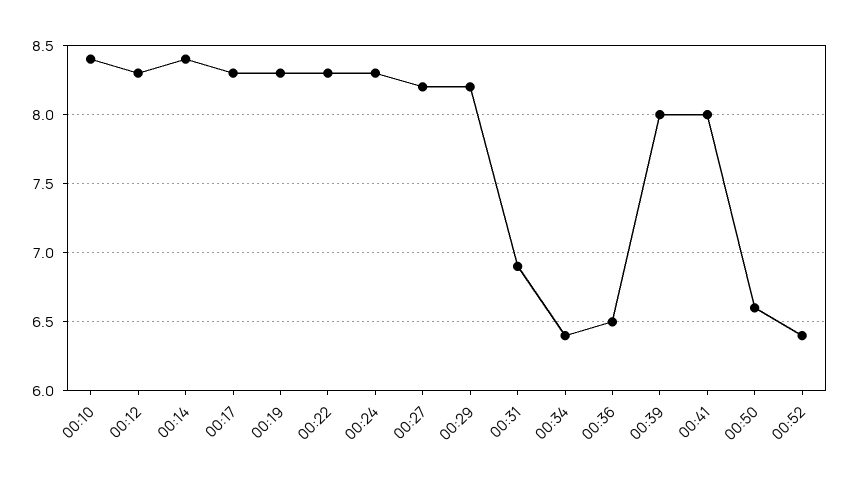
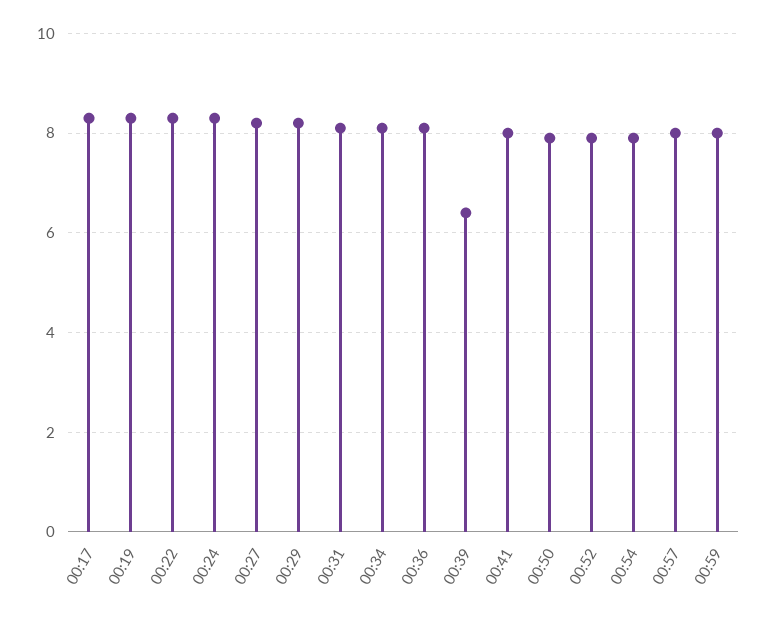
00:10: 8.4 -> none
00:12: 8.3 -> none
00:14: 8.4 -> none
00:31: 6.9 -> 8
00:34: 6.4 -> 8
00:36: 6.5 -> 8
00:39: 8 -> 6.5
00:50: 6.6 -> 8
00:52: 6.4 -> 8
00:54: none -> 8
00:57: none -> 8
00:59: none -> 8

